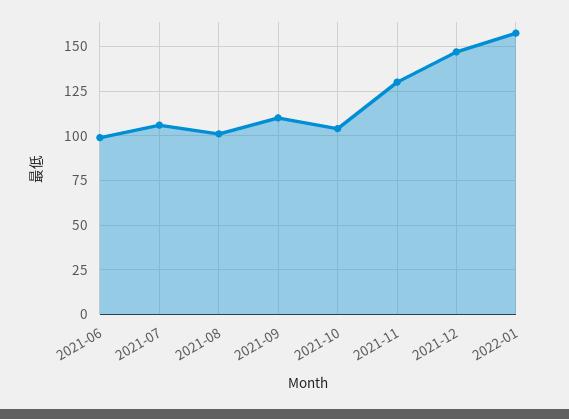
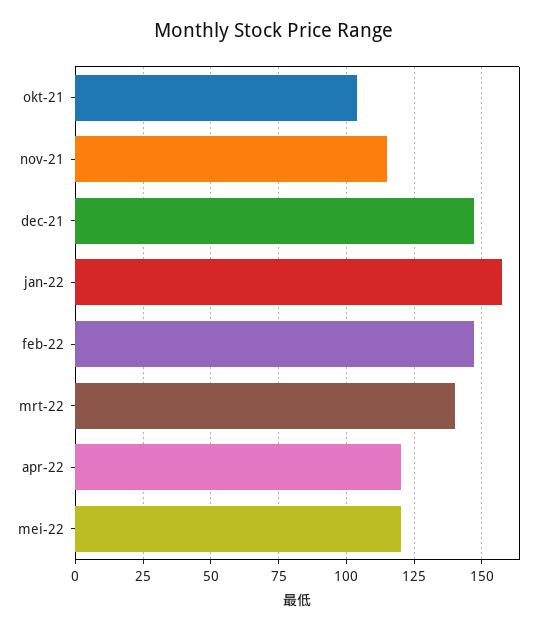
2021-06: 100 -> none
2021-07: 105 -> none
2021-08: 100 -> none
2021-09: 110 -> none
2021-11: 130 -> 115
feb-22: none -> 147.5
mrt-22: none -> 140
apr-22: none -> 120
mei-22: none -> 120

